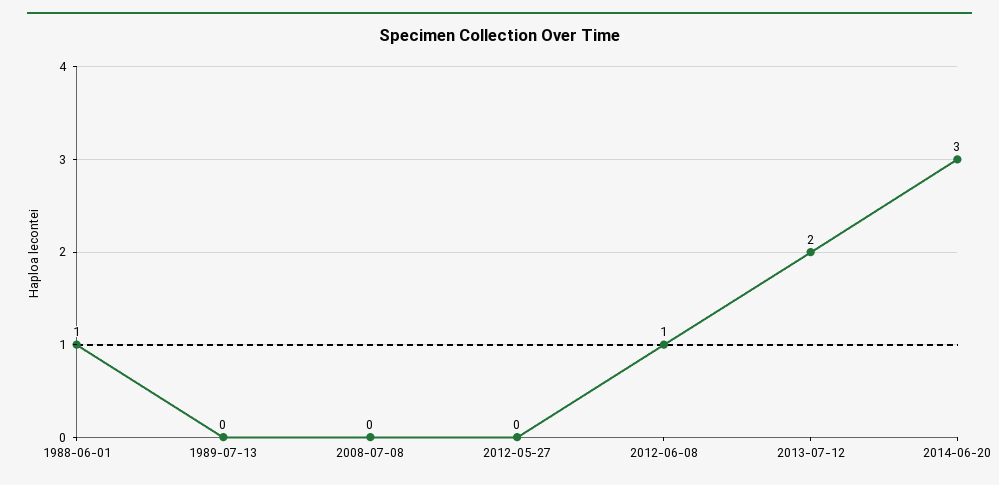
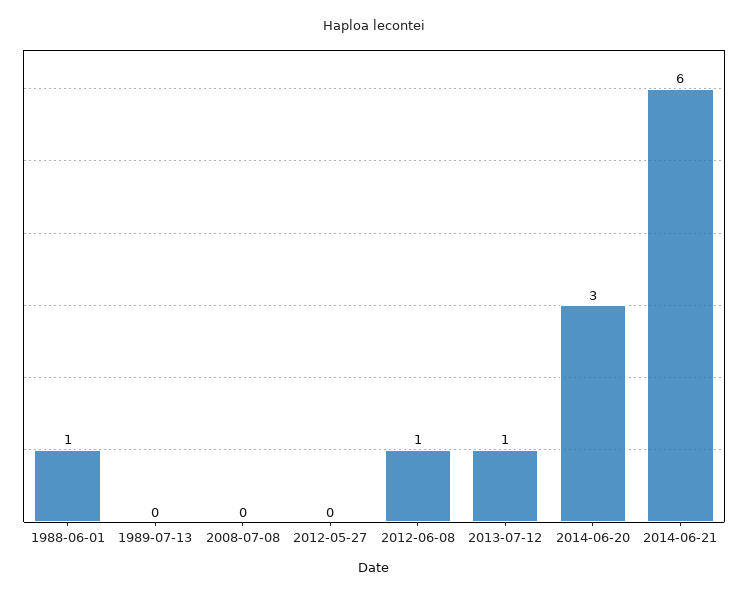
2013-07-12: 2 -> 1
2014-06-21: none -> 6

